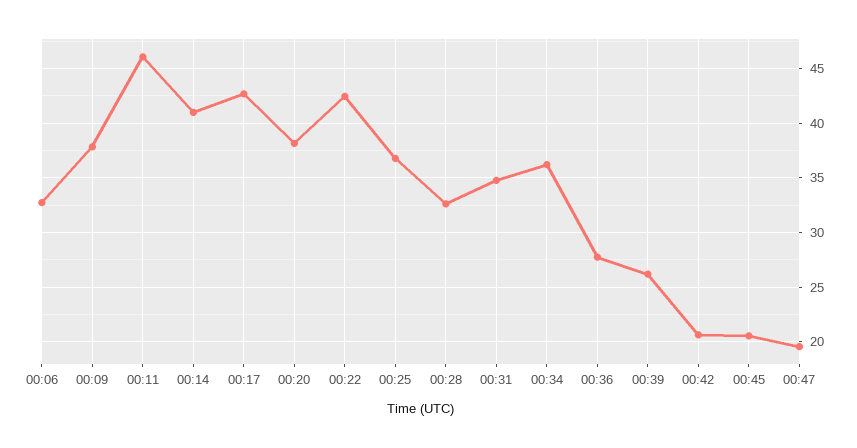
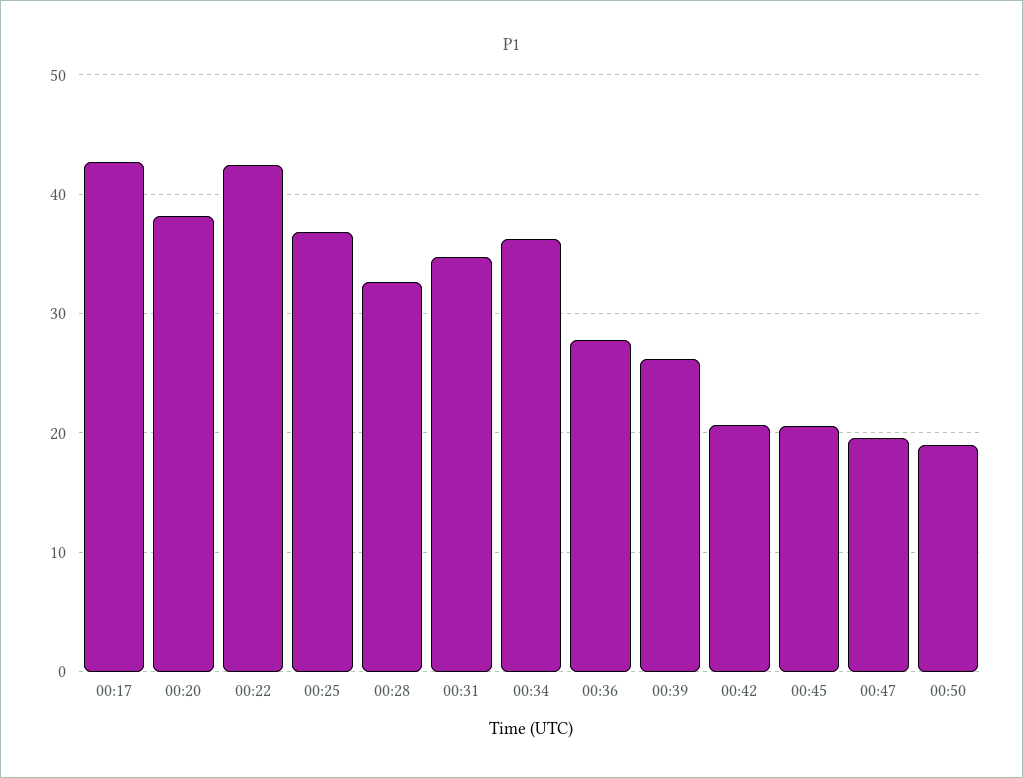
00:06: 33 -> none
00:09: 38 -> none
00:11: 46 -> none
00:14: 41 -> none
00:50: none -> 19

